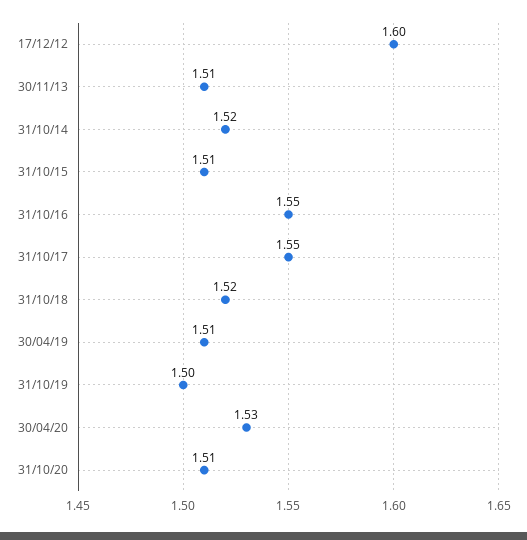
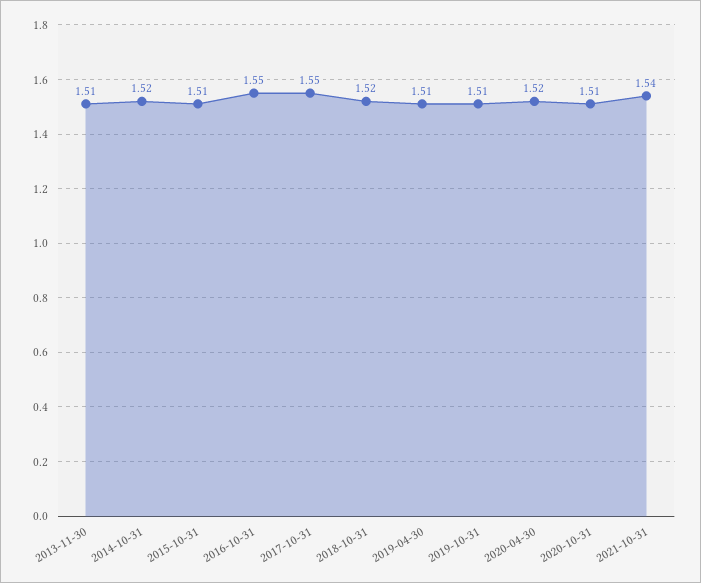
17/12/12: 1.6 -> none
31/10/19: 1.5 -> 1.51
30/04/20: 1.53 -> 1.52
2021-10-31: none -> 1.54

